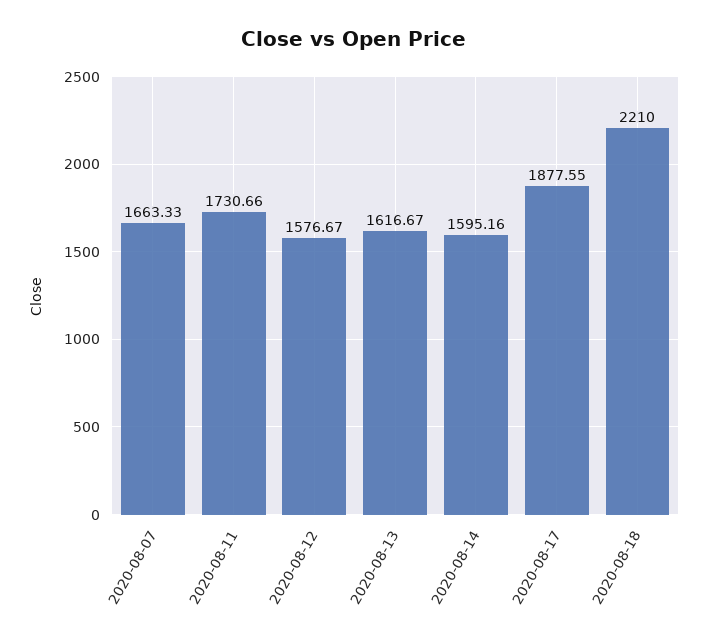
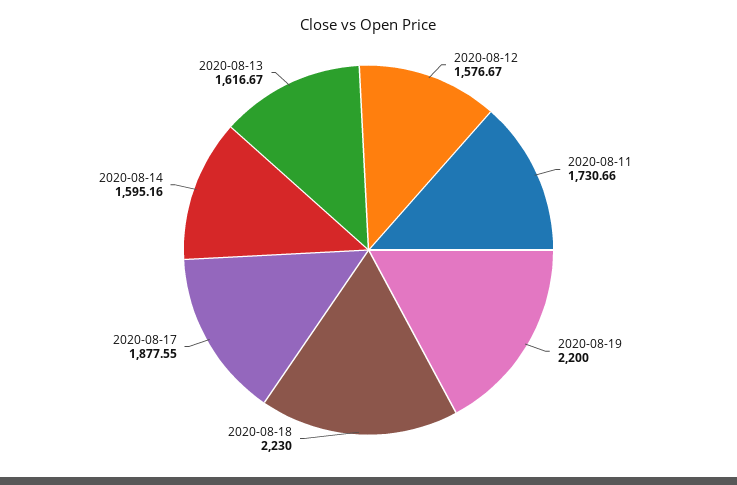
2020-08-07: 1663.33 -> none
2020-08-18: 2210 -> 2230
2020-08-19: none -> 2200

